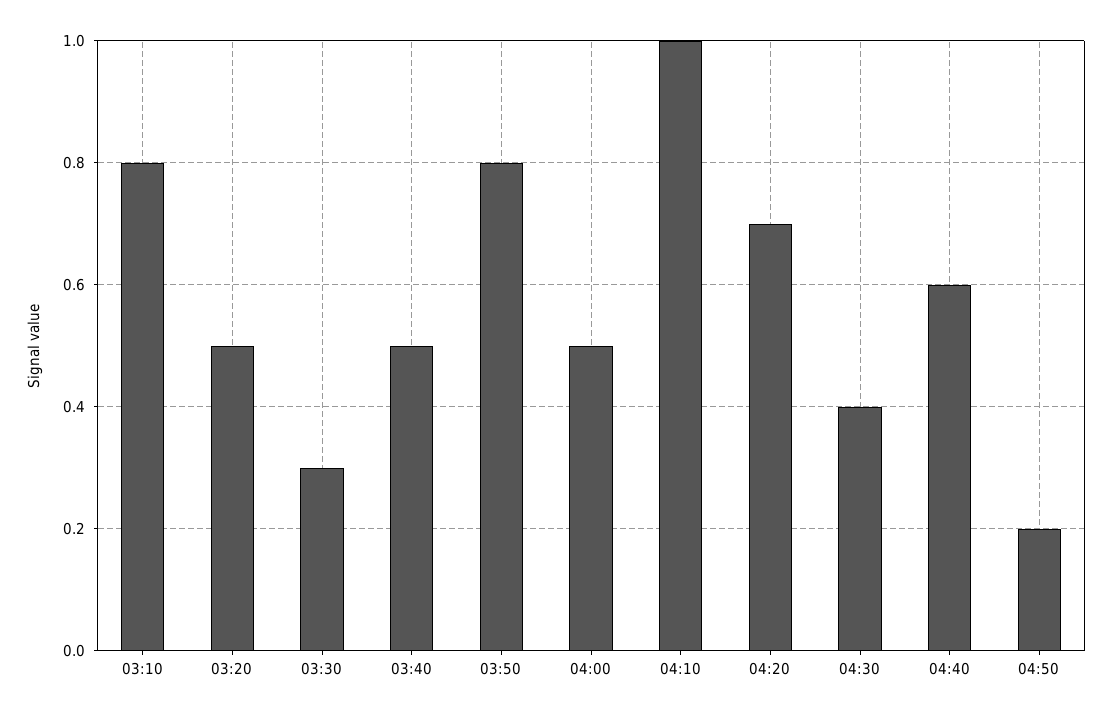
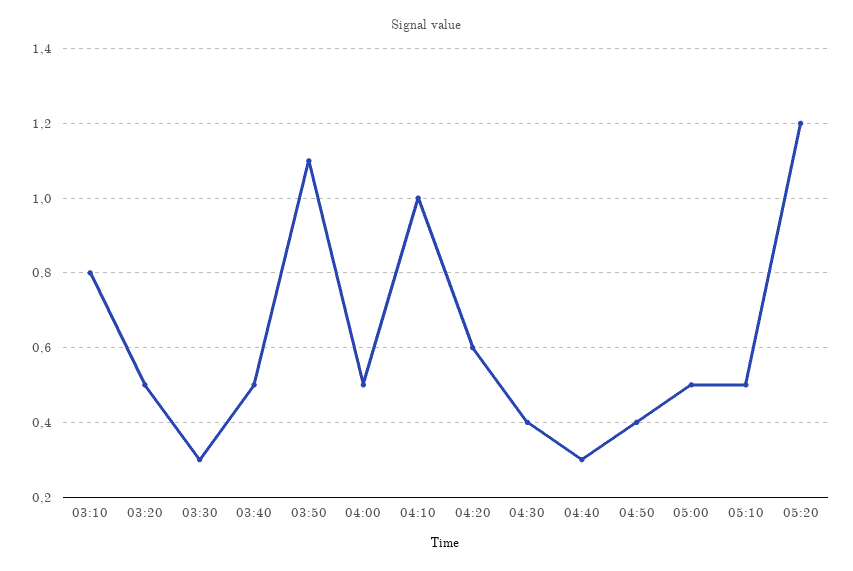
03:50: 0.8 -> 1.1
04:20: 0.7 -> 0.6
04:40: 0.6 -> 0.3
04:50: 0.2 -> 0.4
05:00: none -> 0.5
05:10: none -> 0.5
05:20: none -> 1.2

